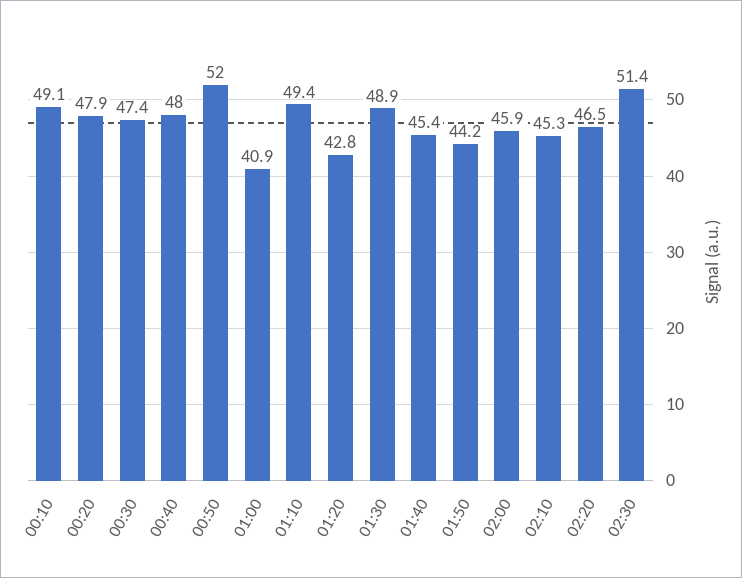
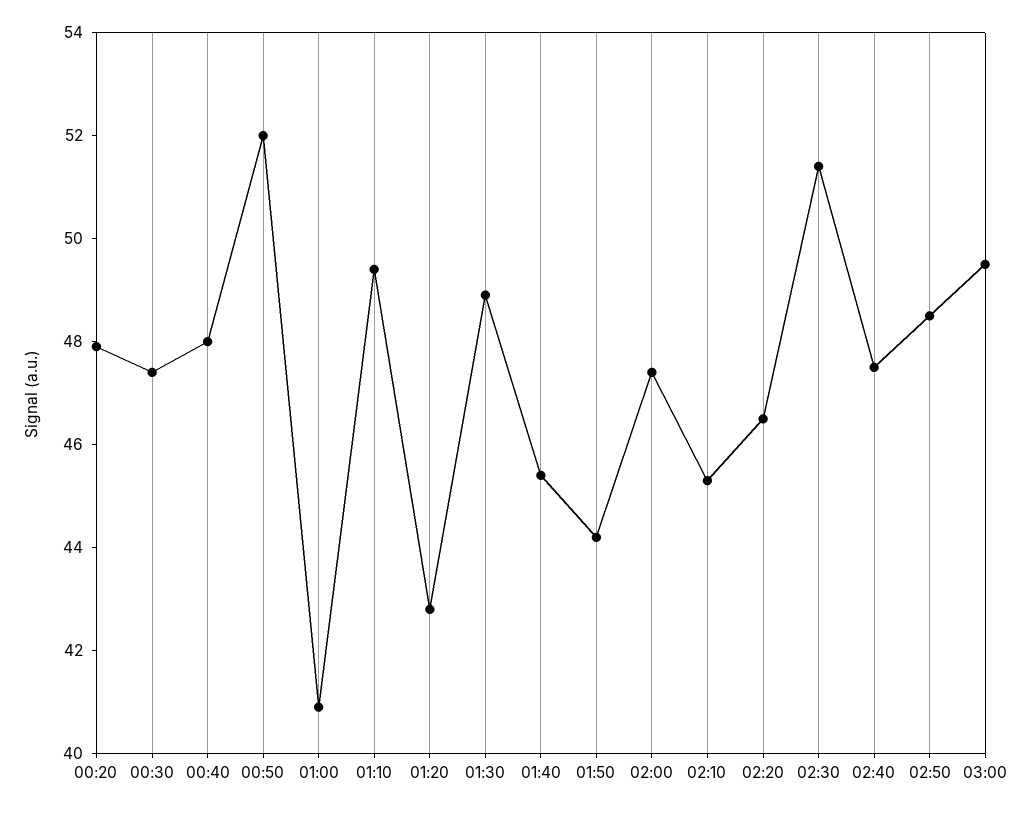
00:10: 49.1 -> none
02:00: 45.9 -> 47.5
02:40: none -> 47.5
02:50: none -> 48.5
03:00: none -> 49.5

